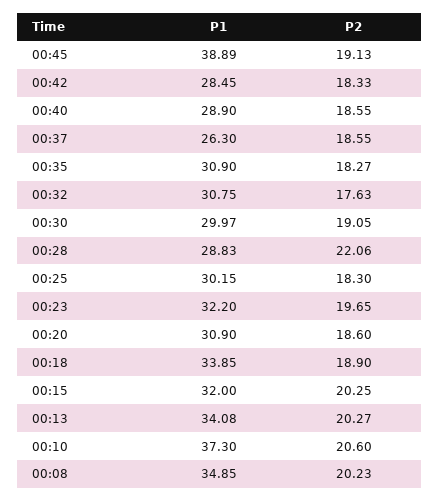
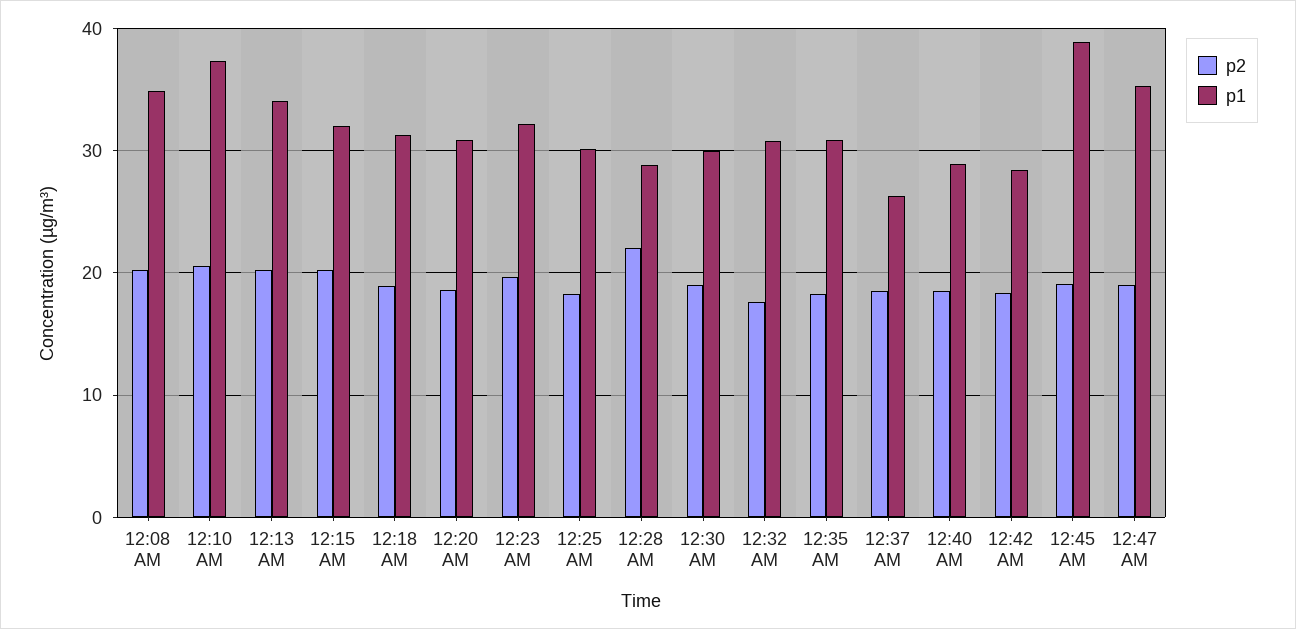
P1, 00:18: 33.85 -> 31
P2, 12:47 AM: none -> 19
P1, 12:47 AM: none -> 35

